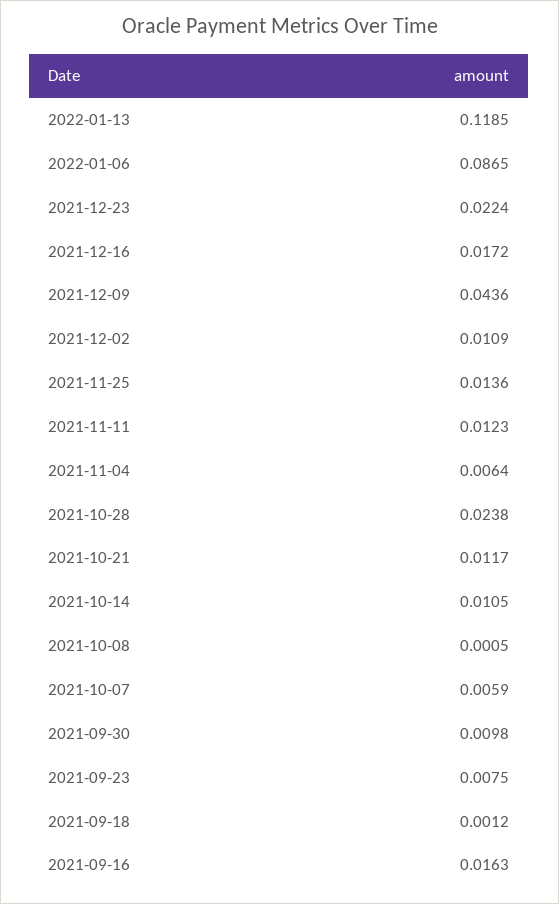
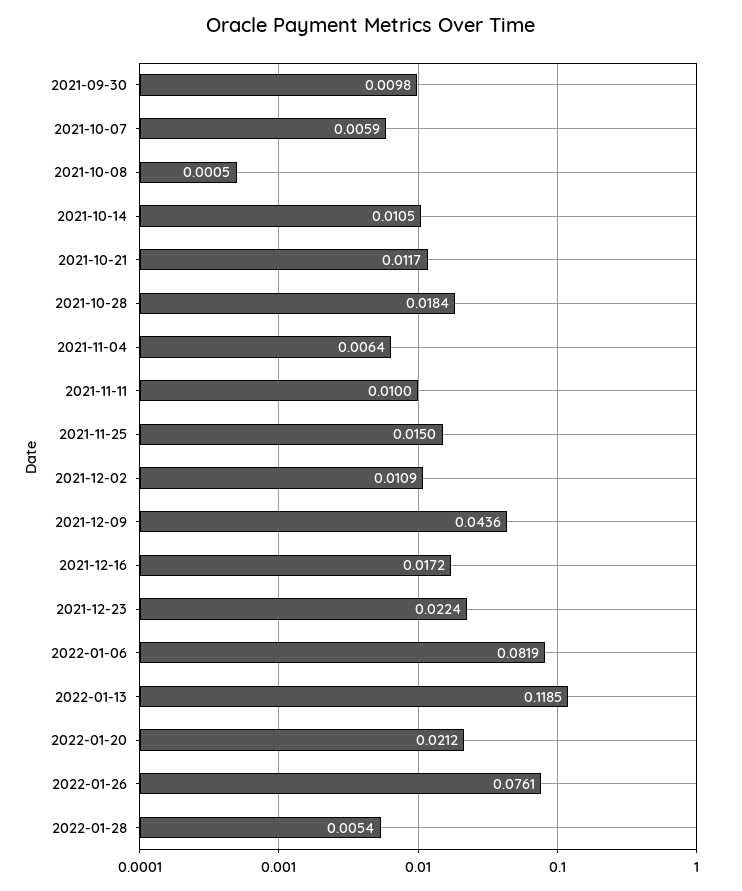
2022-01-06: 0.0865 -> 0.0819
2021-11-25: 0.0136 -> 0.015
2021-11-11: 0.0123 -> 0.01
2021-10-28: 0.0238 -> 0.0184
2021-09-23: 0.0075 -> none
2021-09-18: 0.0012 -> none
2021-09-16: 0.0163 -> none
2022-01-20: none -> 0.0212
2022-01-26: none -> 0.0761
2022-01-28: none -> 0.0054

